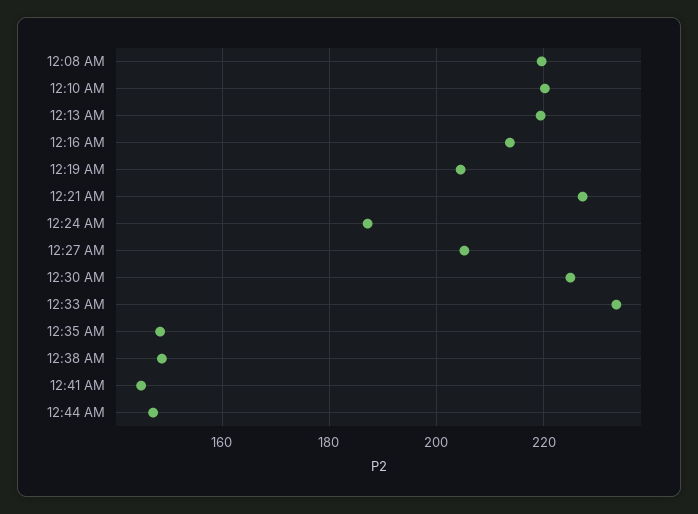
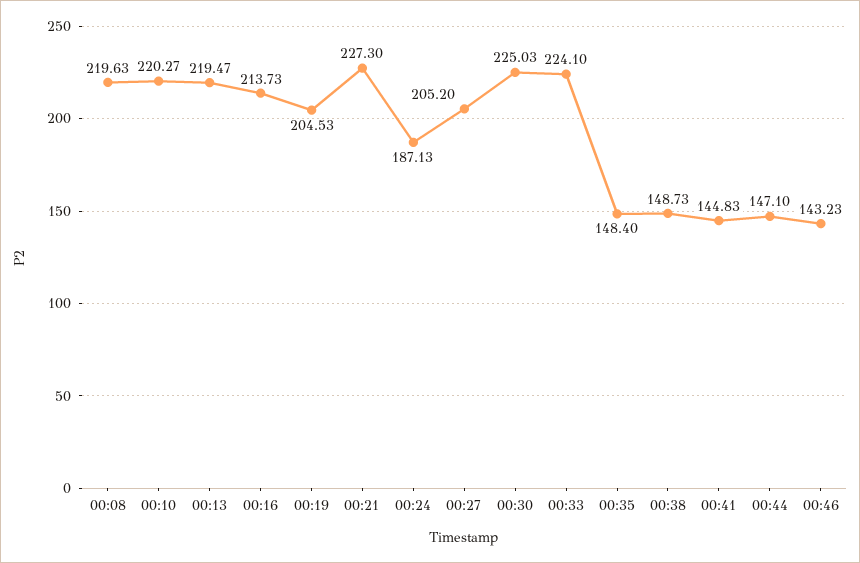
12:33 AM: 234 -> 224.1
00:46: none -> 143.23

